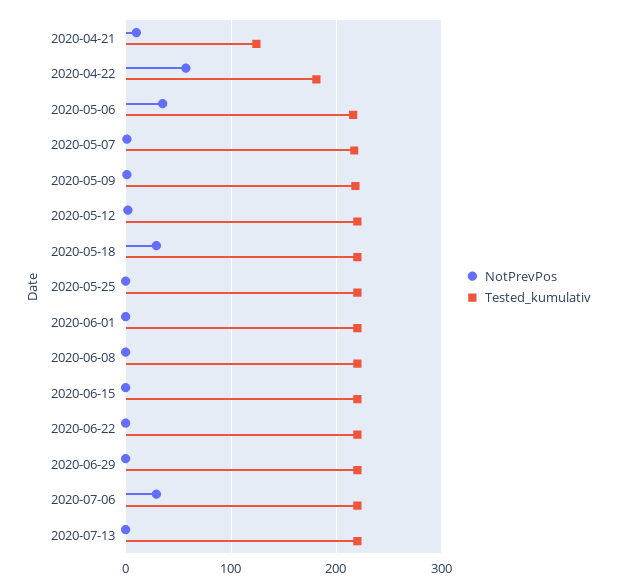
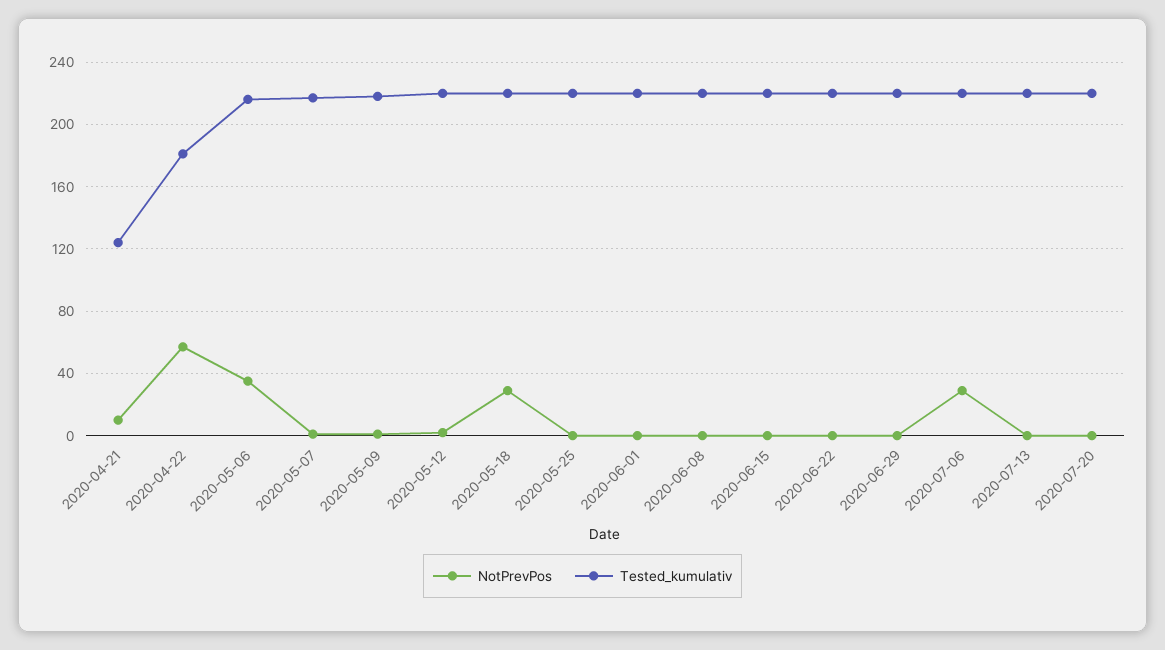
NotPrevPos, 2020-07-20: none -> 0
Tested_kumulativ, 2020-07-20: none -> 220

